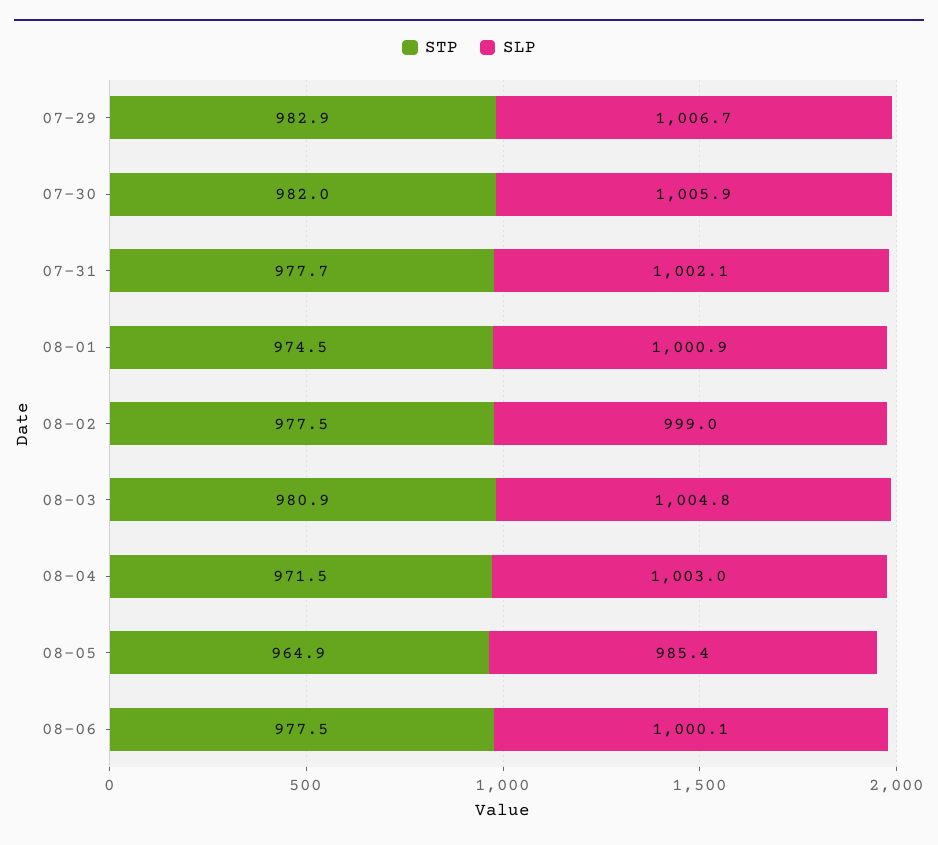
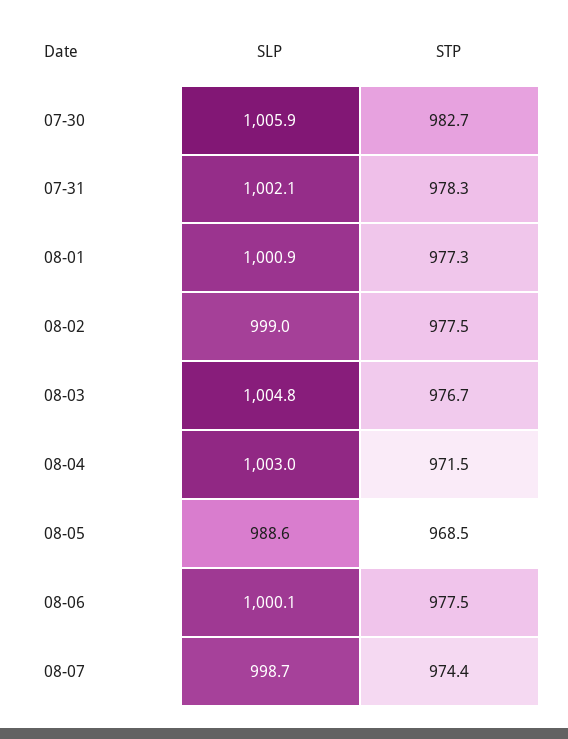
STP, 07-29: 982.9 -> none
SLP, 07-29: 1006.7 -> none
STP, 07-30: 982 -> 982.7
STP, 07-31: 977.7 -> 978.3
STP, 08-01: 974.5 -> 977.3
STP, 08-03: 980.9 -> 976.7
STP, 08-05: 964.9 -> 968.5
SLP, 08-05: 985.4 -> 988.6
SLP, 08-07: none -> 998.7
STP, 08-07: none -> 974.4

